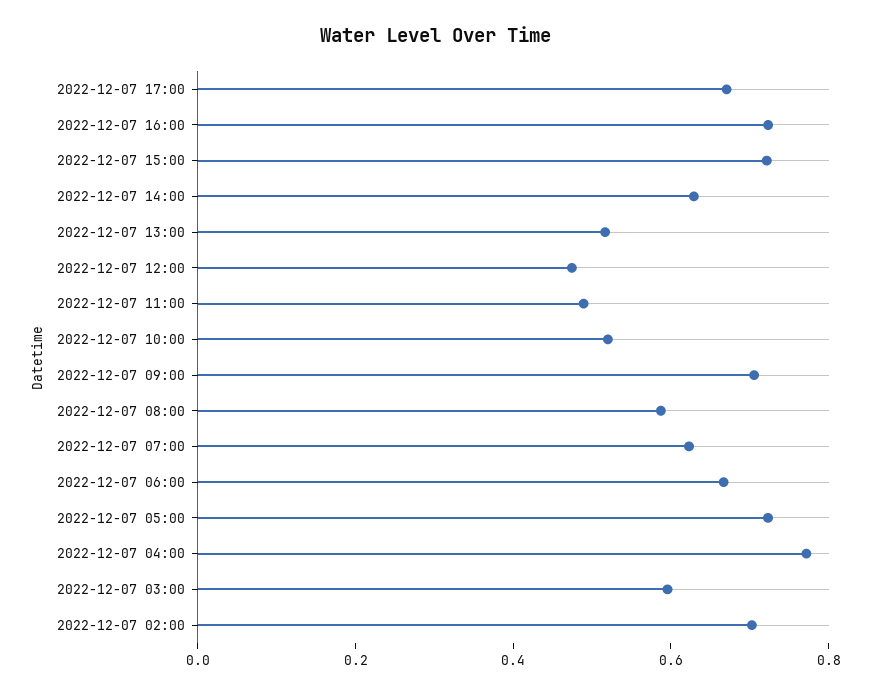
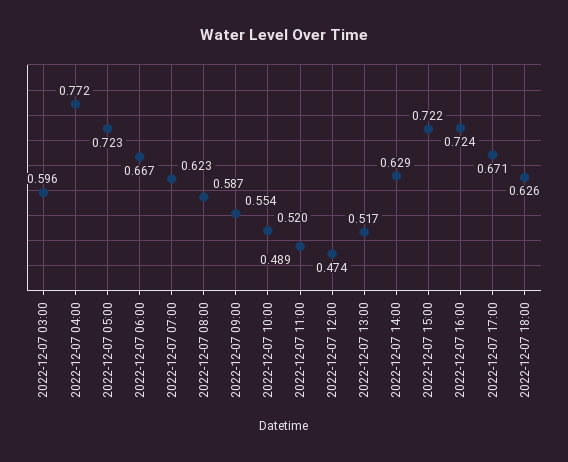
2022-12-07 09:00: 0.7 -> 0.554
2022-12-07 02:00: 0.7 -> none
2022-12-07 18:00: none -> 0.626

